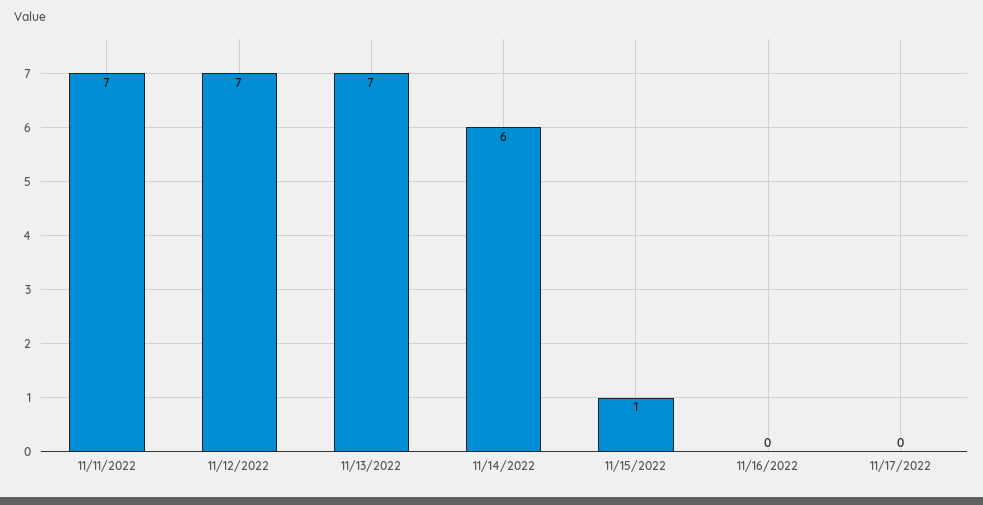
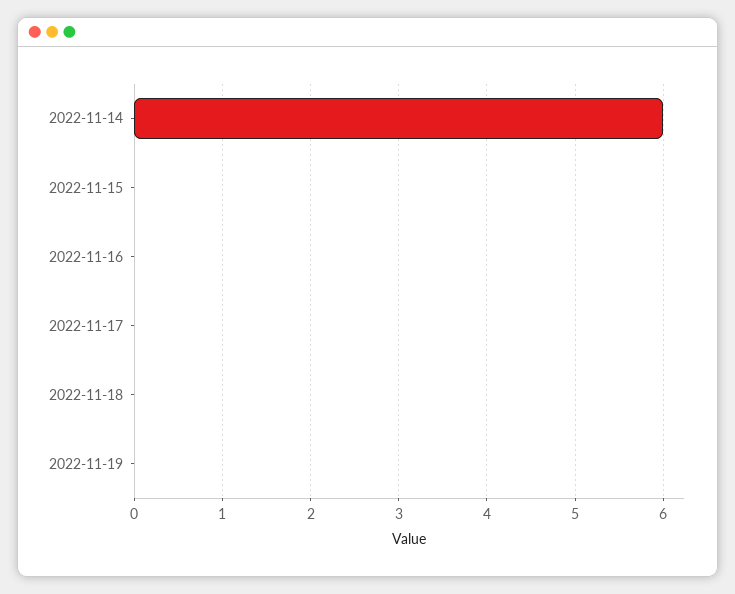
11/11/2022: 7 -> none
11/12/2022: 7 -> none
11/13/2022: 7 -> none
11/15/2022: 1 -> 0
2022-11-18: none -> 0
2022-11-19: none -> 0

